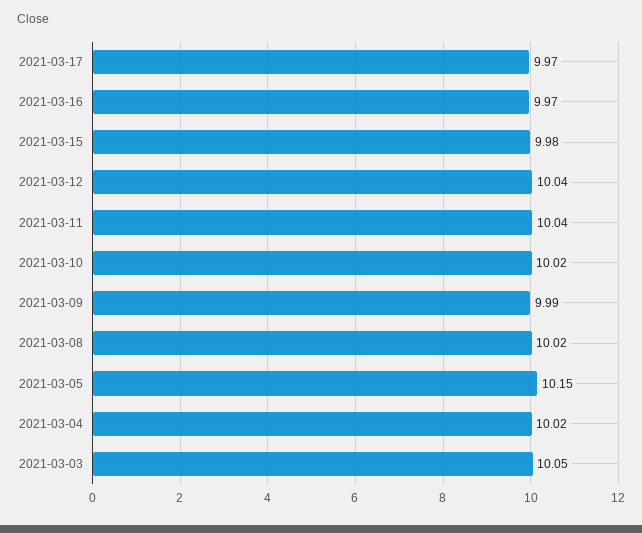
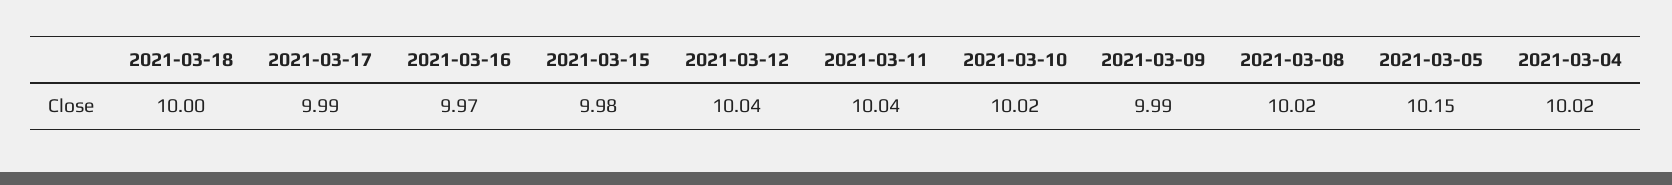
2021-03-17: 9.97 -> 9.99
2021-03-03: 10.05 -> none
2021-03-18: none -> 10

